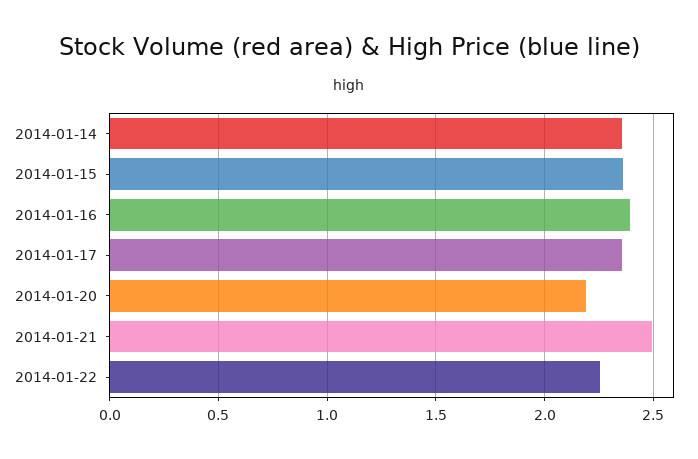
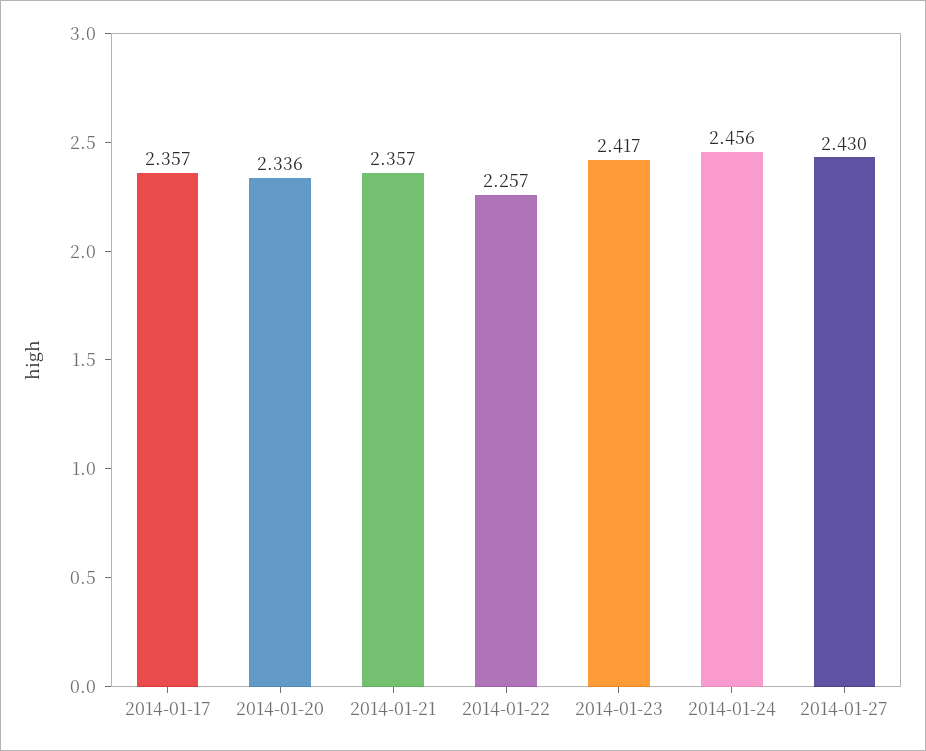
2014-01-14: 2.35 -> none
2014-01-15: 2.35 -> none
2014-01-16: 2.4 -> none
2014-01-20: 2.2 -> 2.336
2014-01-21: 2.5 -> 2.357
2014-01-23: none -> 2.417
2014-01-24: none -> 2.456
2014-01-27: none -> 2.43

